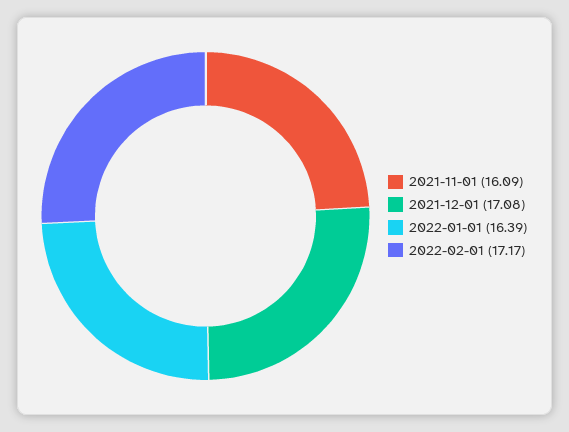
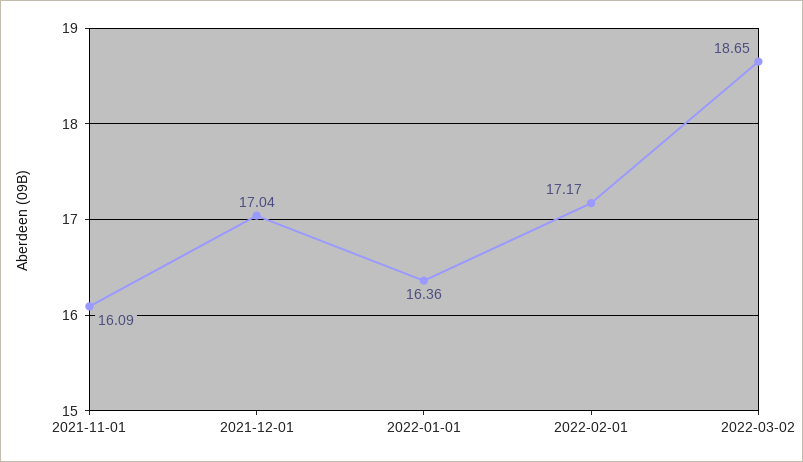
2021-12-01: 17.08 -> 17.04
2022-01-01: 16.39 -> 16.36
2022-03-02: none -> 18.65

